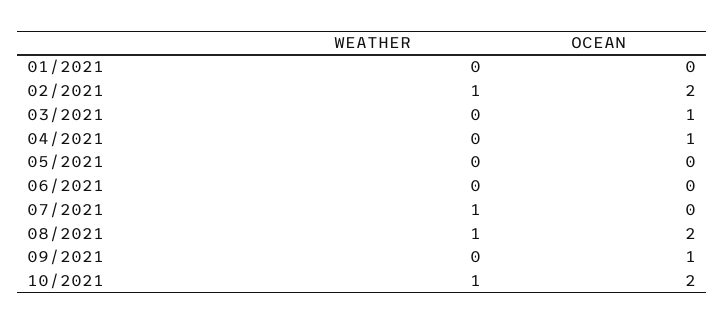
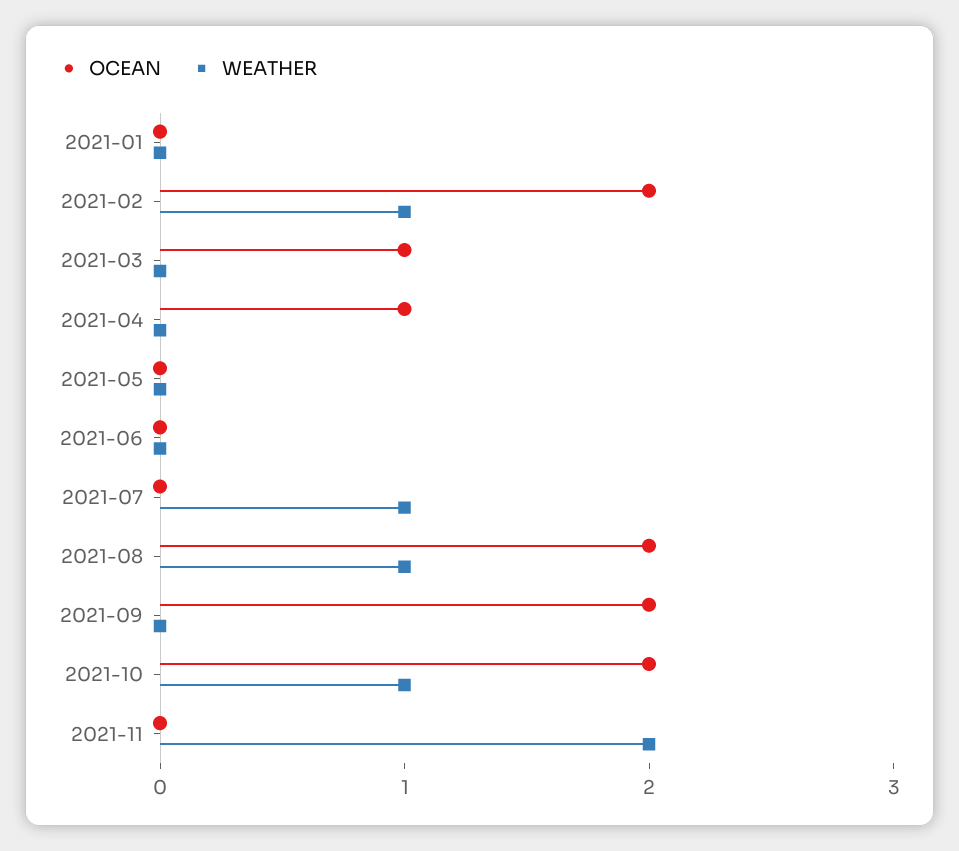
OCEAN, 09/2021: 1 -> 2
OCEAN, 2021-11: none -> 0
WEATHER, 2021-11: none -> 2

